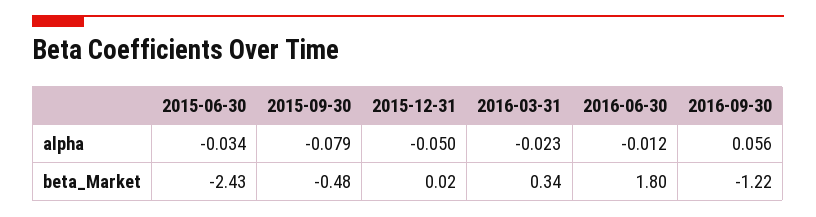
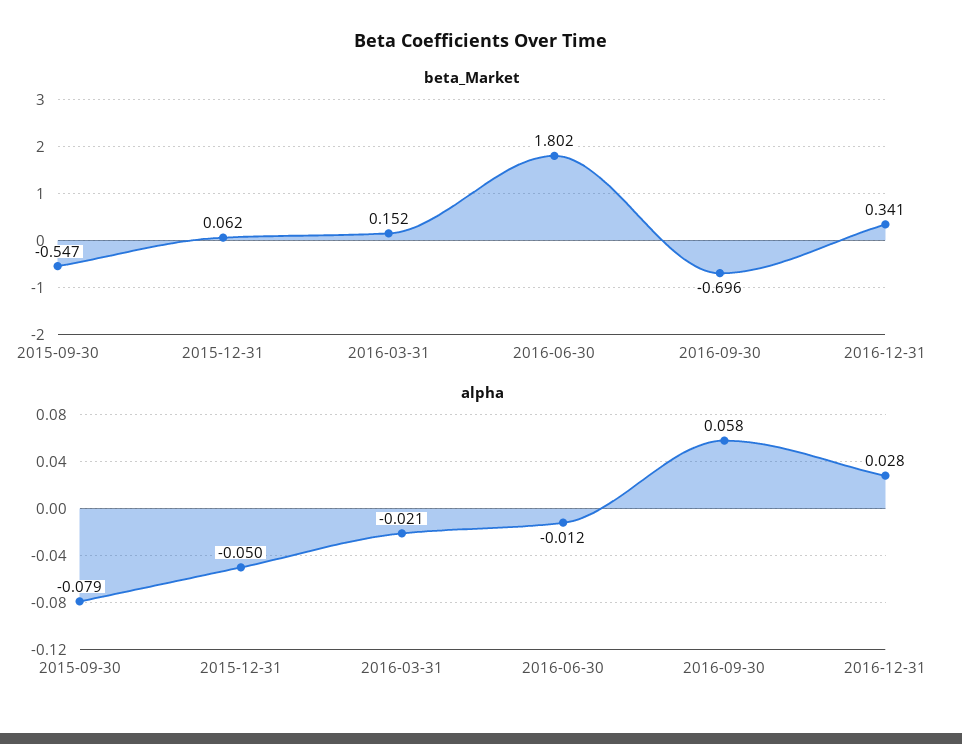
alpha, 2015-06-30: -0.034 -> none
alpha, 2016-03-31: -0.023 -> -0.021
alpha, 2016-09-30: 0.056 -> 0.058
beta_Market, 2015-06-30: -2.43 -> none
beta_Market, 2015-09-30: -0.48 -> -0.547
beta_Market, 2015-12-31: 0.02 -> 0.062
beta_Market, 2016-03-31: 0.34 -> 0.152
beta_Market, 2016-09-30: -1.22 -> -0.696
beta_Market, 2016-12-31: none -> 0.341
alpha, 2016-12-31: none -> 0.028

